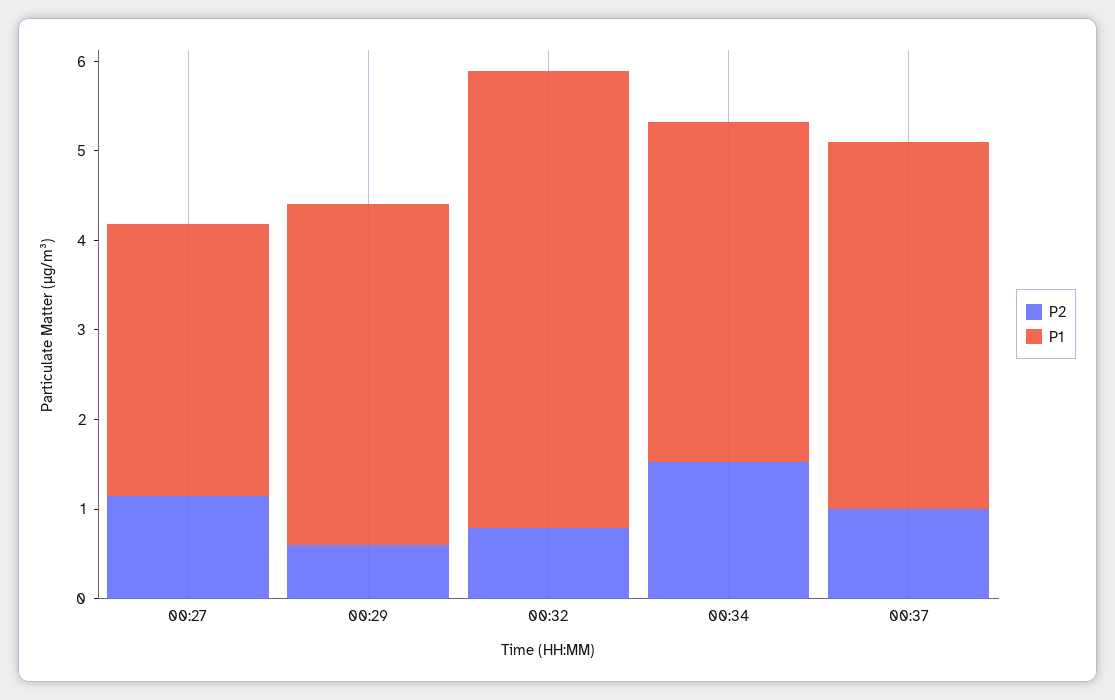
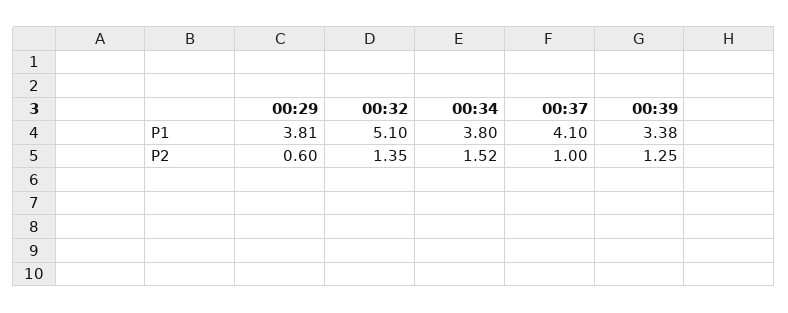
P2, 00:27: 1.2 -> none
P1, 00:27: 3 -> none
P2, 00:32: 0.8 -> 1.35
P1, 00:39: none -> 3.38
P2, 00:39: none -> 1.25

